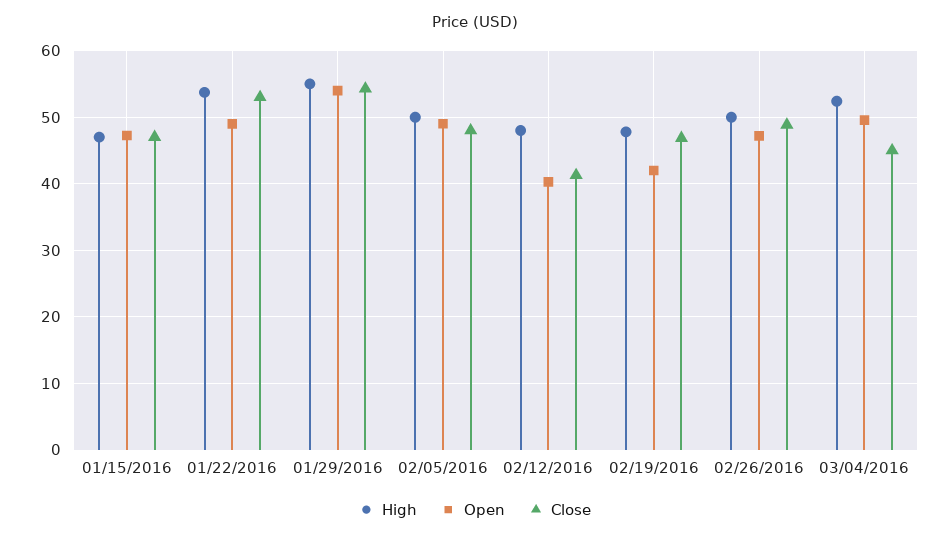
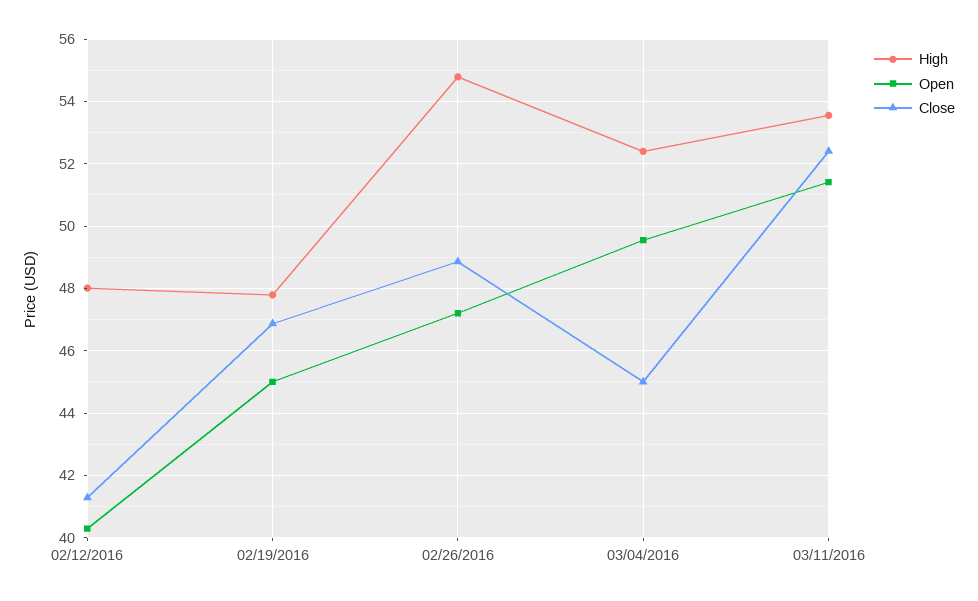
High, 01/15/2016: 47 -> none
Open, 01/15/2016: 47 -> none
Close, 01/15/2016: 47 -> none
High, 01/22/2016: 54 -> none
Open, 01/22/2016: 49 -> none
Close, 01/22/2016: 53 -> none
High, 01/29/2016: 55 -> none
Open, 01/29/2016: 54 -> none
Close, 01/29/2016: 54 -> none
High, 02/05/2016: 50 -> none
Open, 02/05/2016: 49 -> none
Close, 02/05/2016: 48 -> none
Open, 02/19/2016: 42 -> 45
High, 02/26/2016: 50 -> 54.8
High, 03/11/2016: none -> 53.6
Open, 03/11/2016: none -> 51.4
Close, 03/11/2016: none -> 52.4

